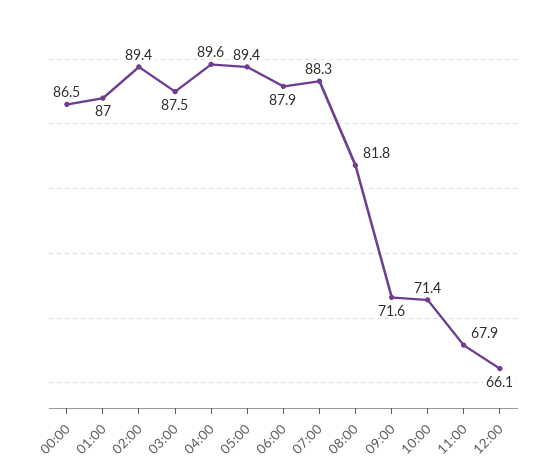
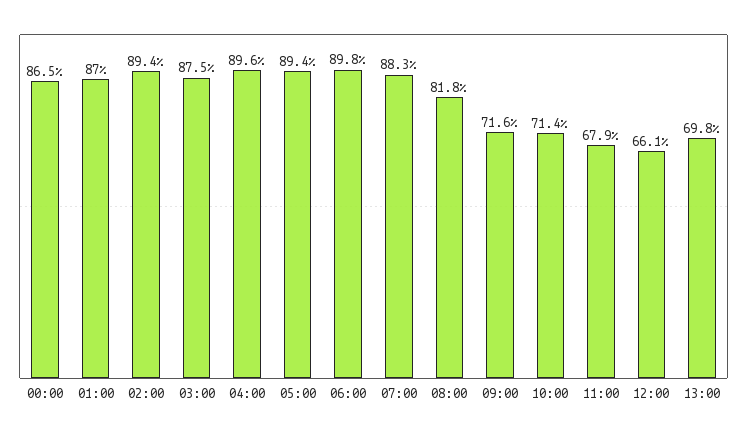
06:00: 87.9 -> 89.8
13:00: none -> 69.8

